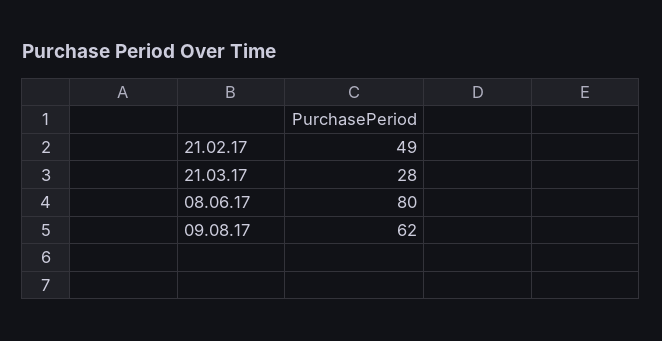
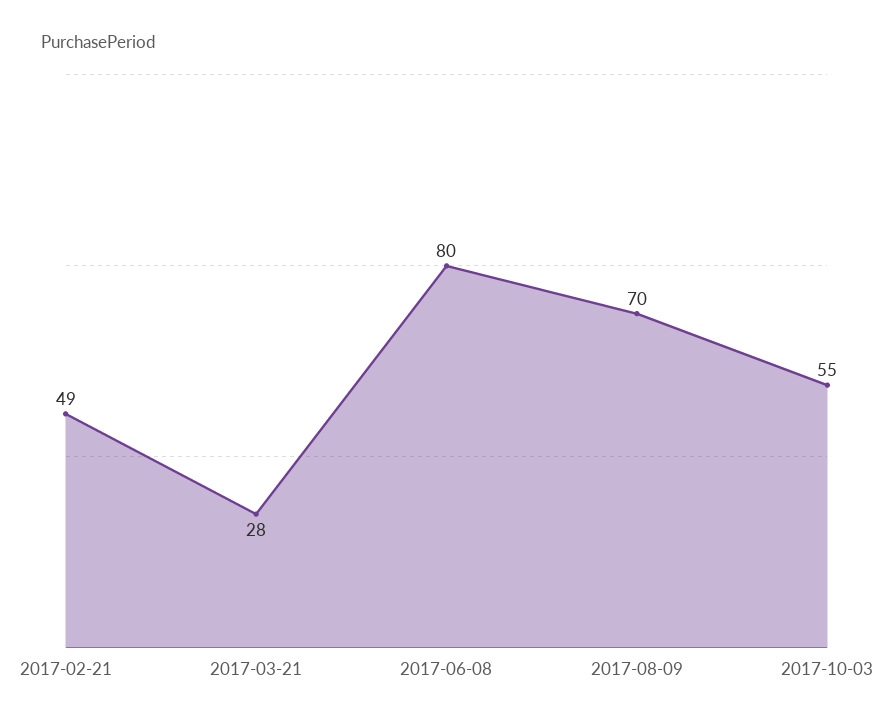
09.08.17: 62 -> 70
2017-10-03: none -> 55

